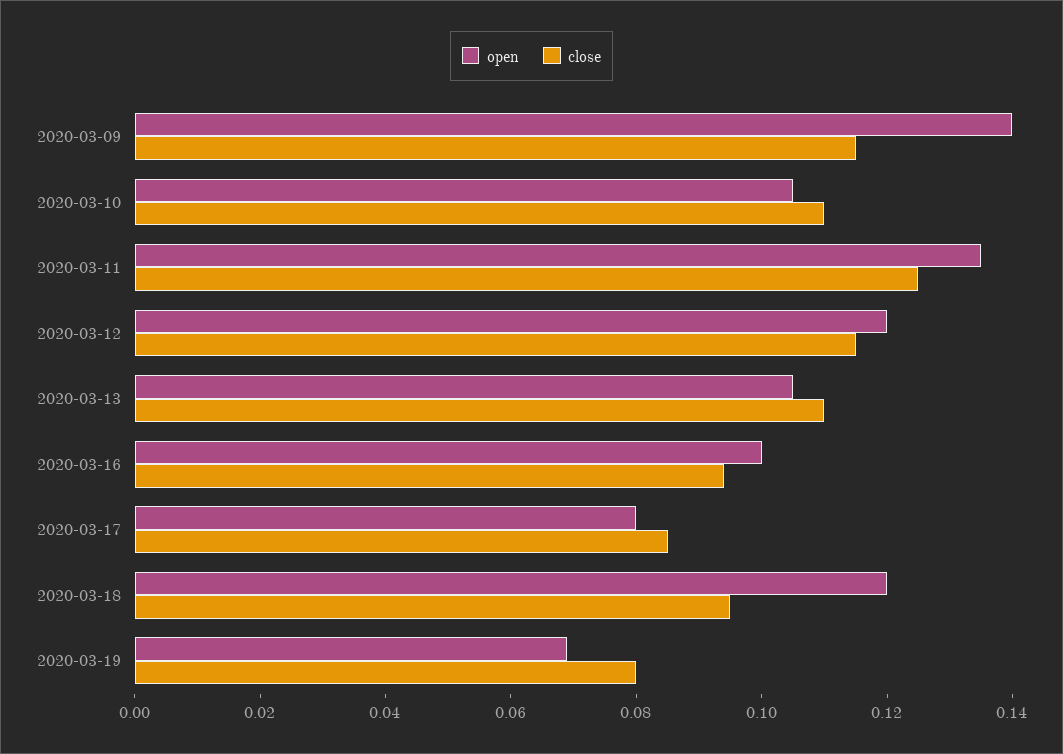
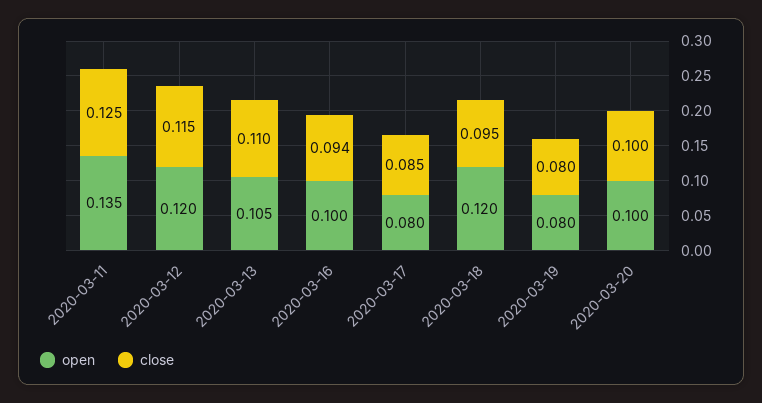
open, 2020-03-09: 0.14 -> none
close, 2020-03-09: 0.115 -> none
open, 2020-03-10: 0.105 -> none
close, 2020-03-10: 0.11 -> none
open, 2020-03-19: 0.07 -> 0.08
open, 2020-03-20: none -> 0.1
close, 2020-03-20: none -> 0.1

